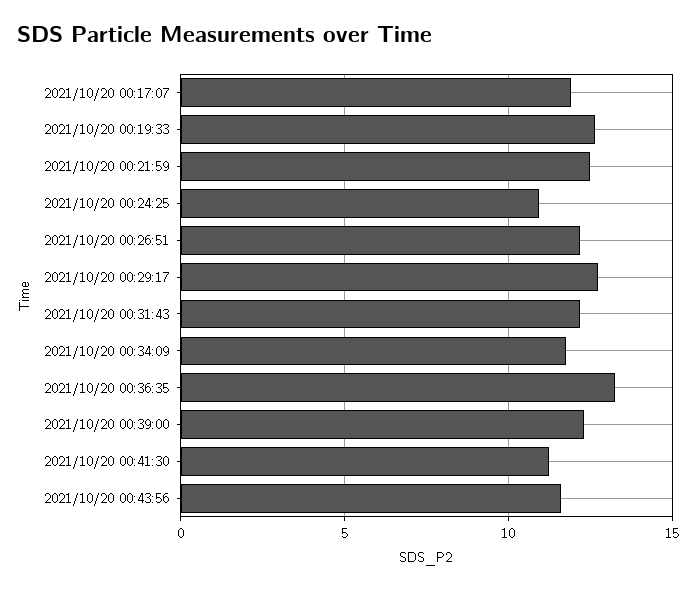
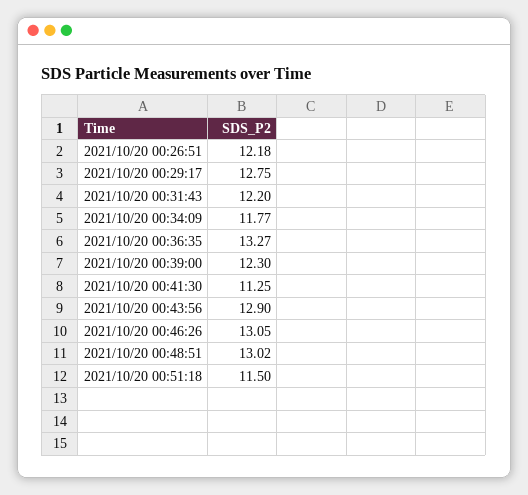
2021/10/20 00:17:07: 12 -> none
2021/10/20 00:19:33: 12.5 -> none
2021/10/20 00:21:59: 12.5 -> none
2021/10/20 00:24:25: 11 -> none
2021/10/20 00:43:56: 11.5 -> 12.9
2021/10/20 00:46:26: none -> 13.05
2021/10/20 00:48:51: none -> 13.02
2021/10/20 00:51:18: none -> 11.5

